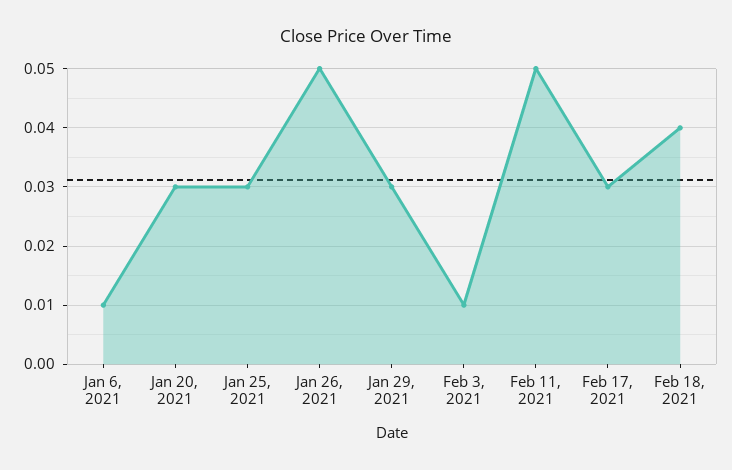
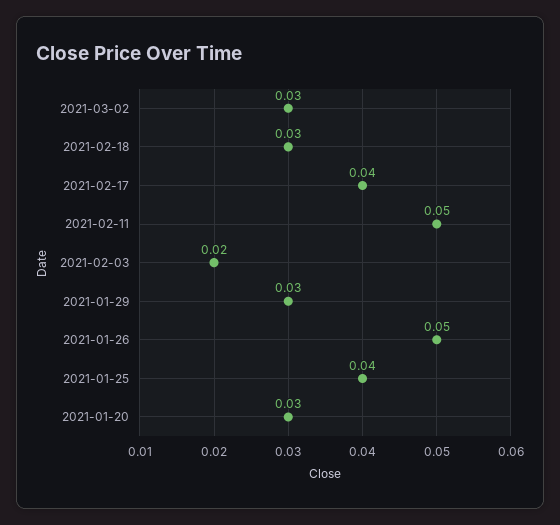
Jan 6, 2021: 0.01 -> none
Jan 25, 2021: 0.03 -> 0.04
Feb 3, 2021: 0.01 -> 0.02
Feb 17, 2021: 0.03 -> 0.04
Feb 18, 2021: 0.04 -> 0.03
2021-03-02: none -> 0.03

